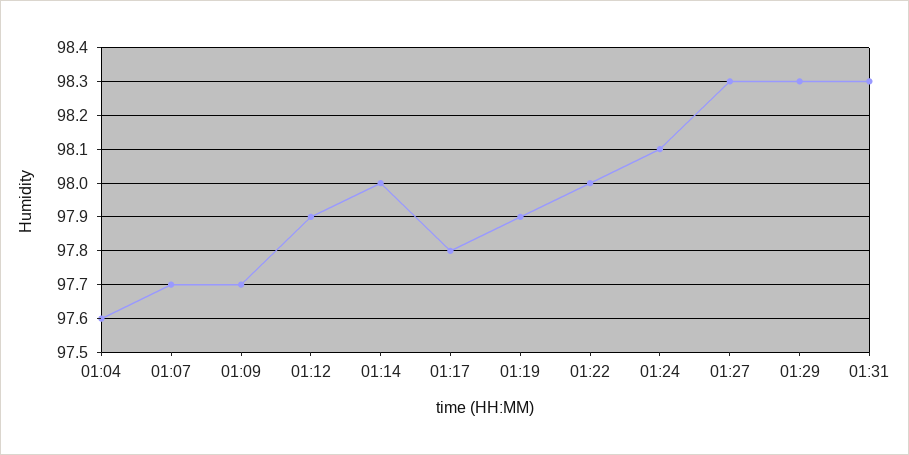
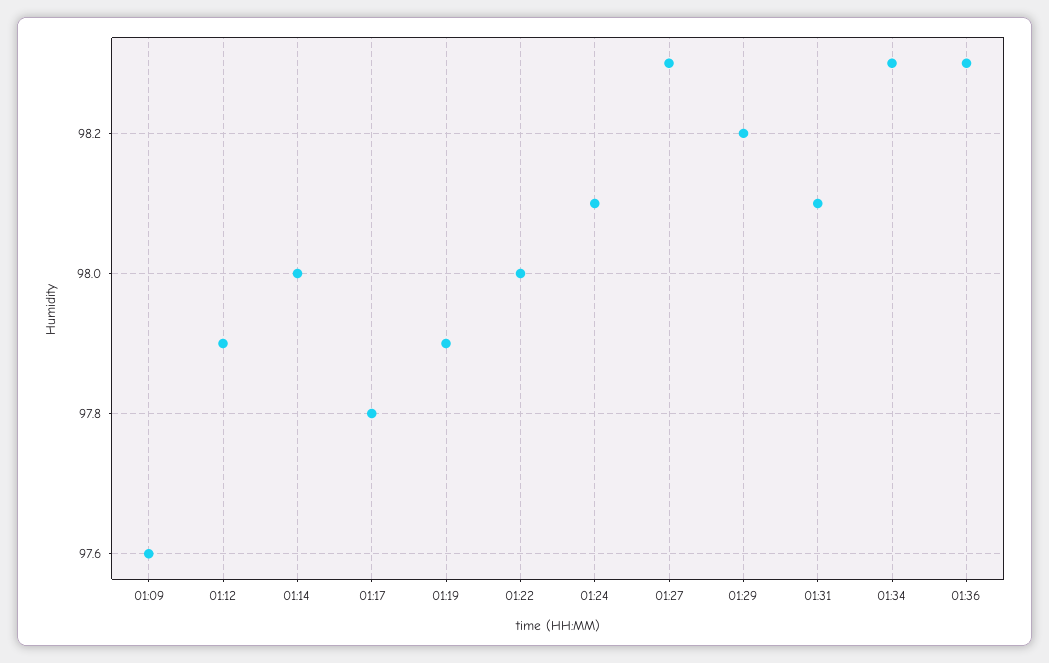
01:04: 97.6 -> none
01:07: 97.7 -> none
01:09: 97.7 -> 97.6
01:29: 98.3 -> 98.2
01:31: 98.3 -> 98.1
01:34: none -> 98.3
01:36: none -> 98.3

